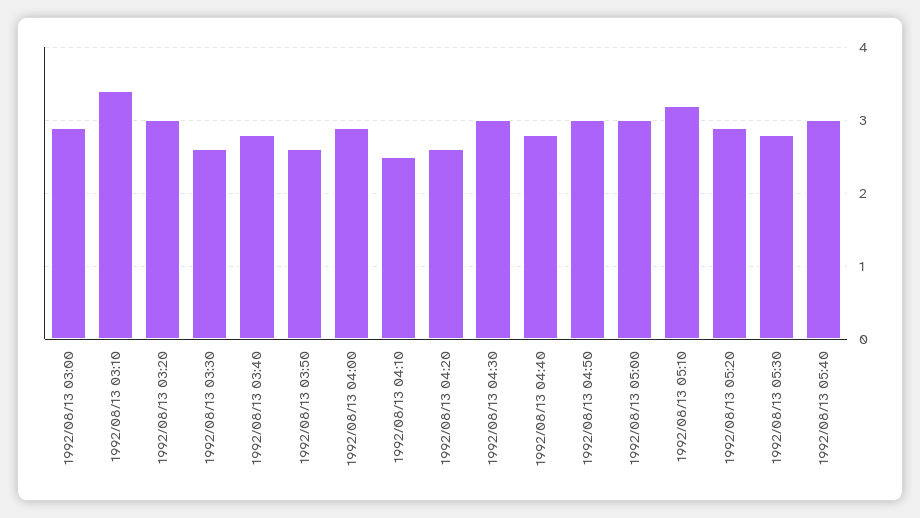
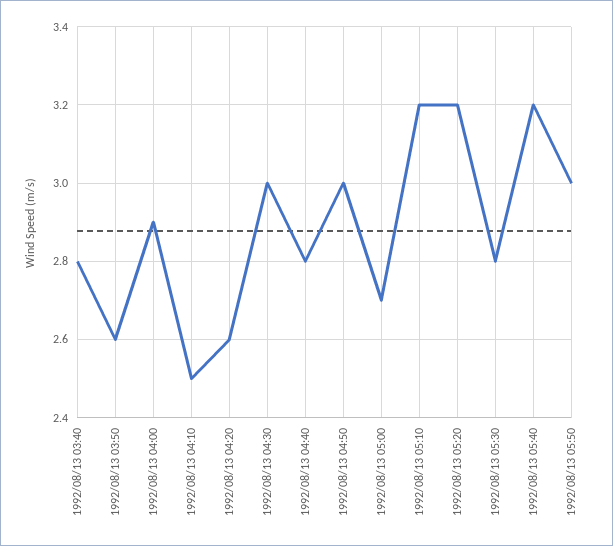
1992/08/13 03:00: 2.9 -> none
1992/08/13 03:10: 3.4 -> none
1992/08/13 03:20: 3 -> none
1992/08/13 03:30: 2.6 -> none
1992/08/13 05:00: 3 -> 2.7
1992/08/13 05:20: 2.9 -> 3.2
1992/08/13 05:40: 3 -> 3.2
1992/08/13 05:50: none -> 3

